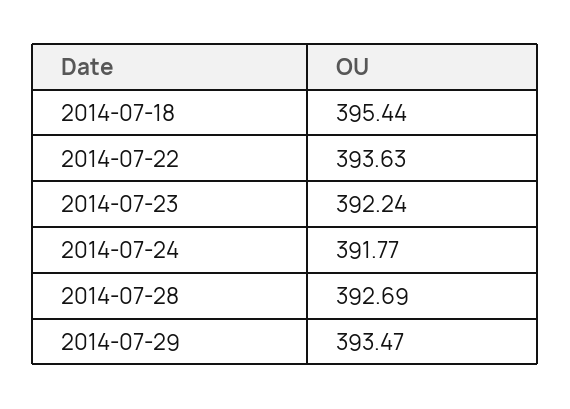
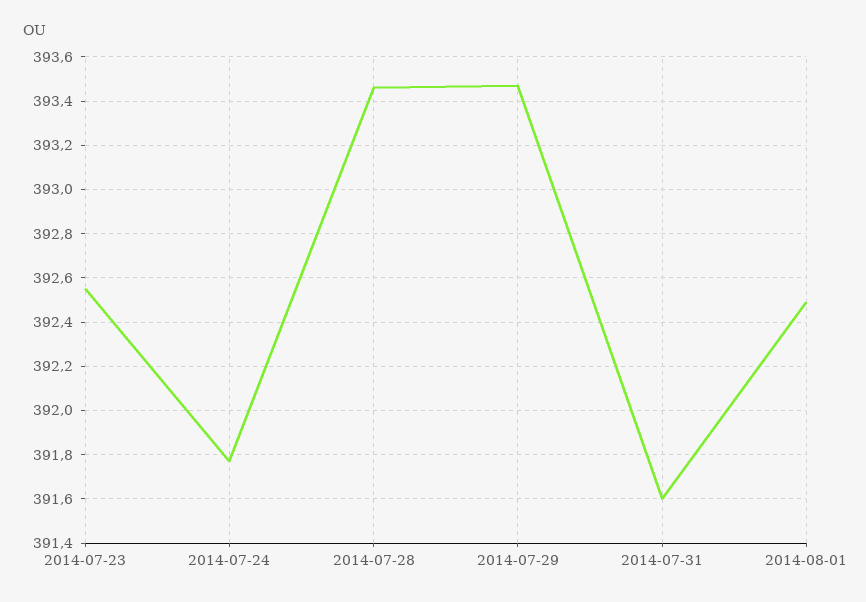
2014-07-18: 395.44 -> none
2014-07-22: 393.63 -> none
2014-07-23: 392.24 -> 392.55
2014-07-28: 392.69 -> 393.45
2014-07-31: none -> 391.6
2014-08-01: none -> 392.5

